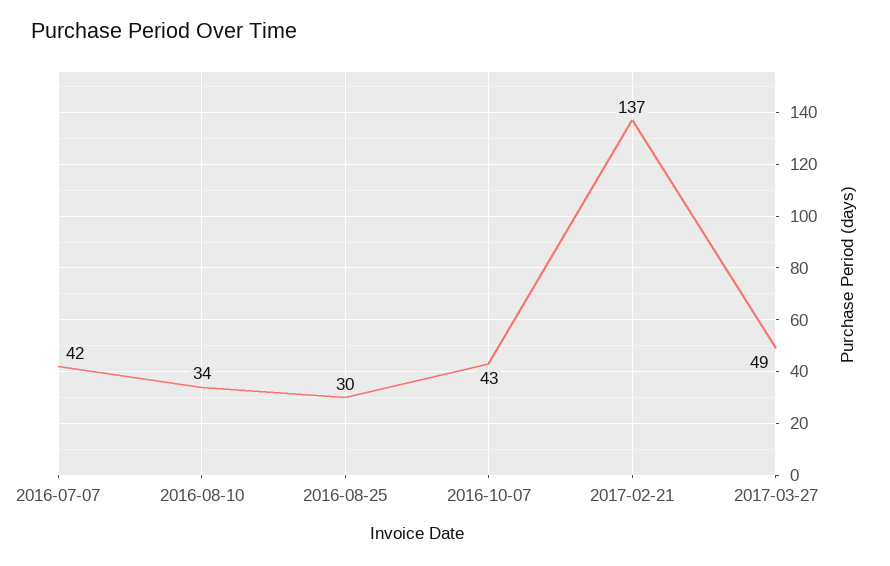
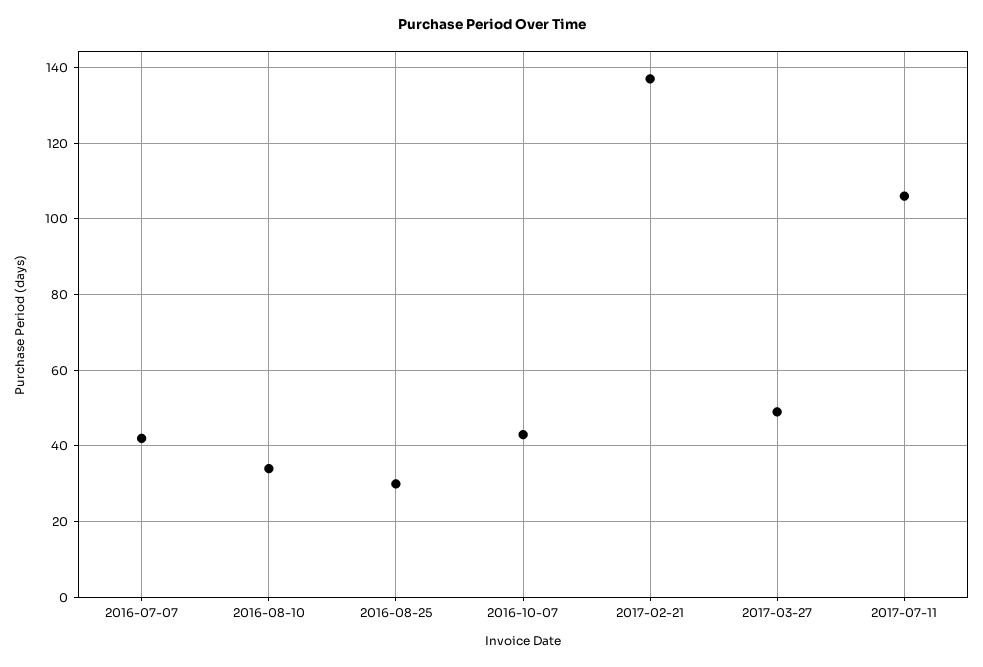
2017-07-11: none -> 105

